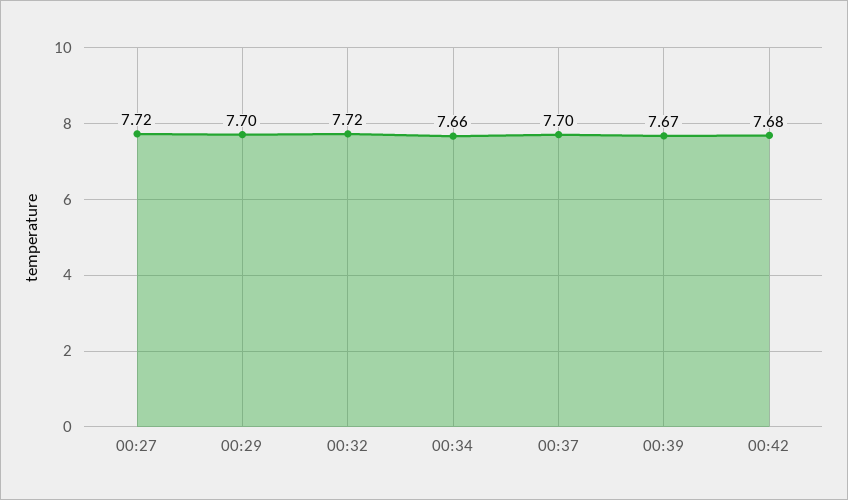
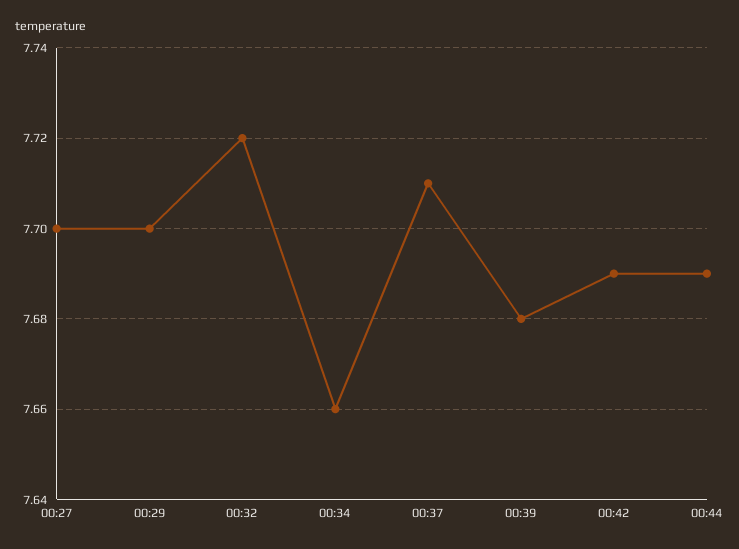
00:27: 7.72 -> 7.7
00:37: 7.7 -> 7.71
00:39: 7.67 -> 7.68
00:42: 7.68 -> 7.69
00:44: none -> 7.69

